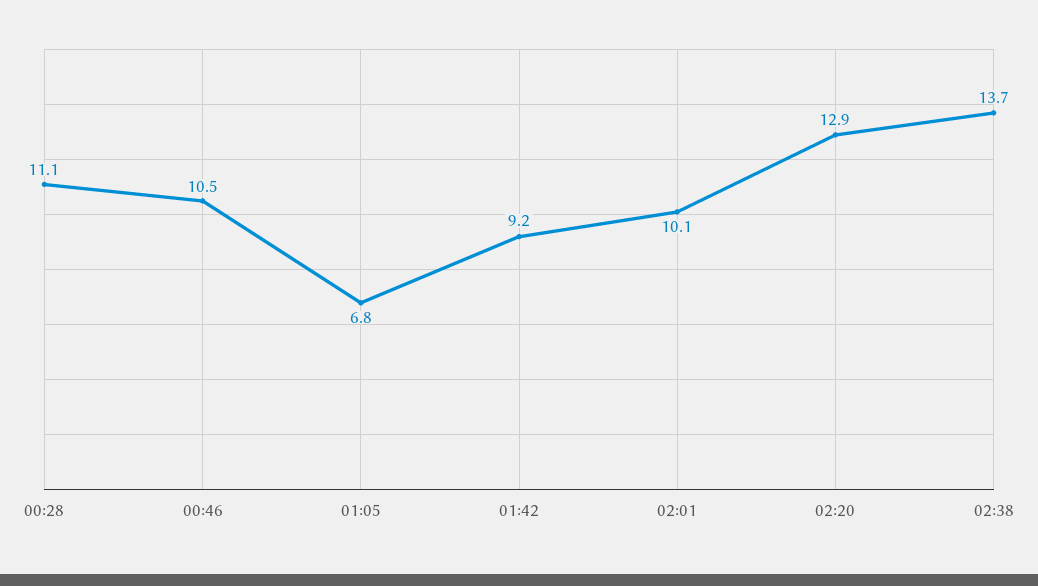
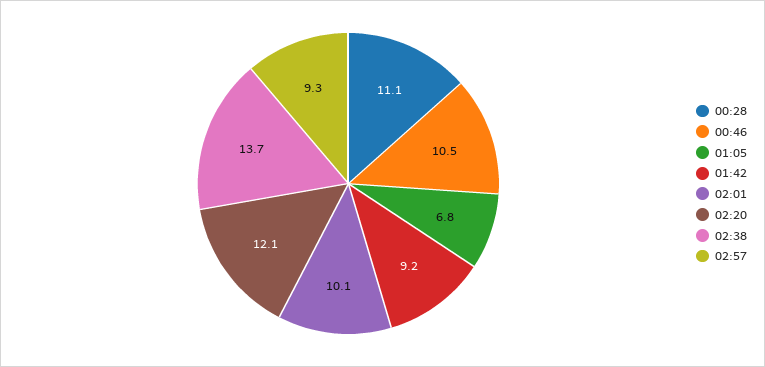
02:20: 12.9 -> 12.1
02:57: none -> 9.3

